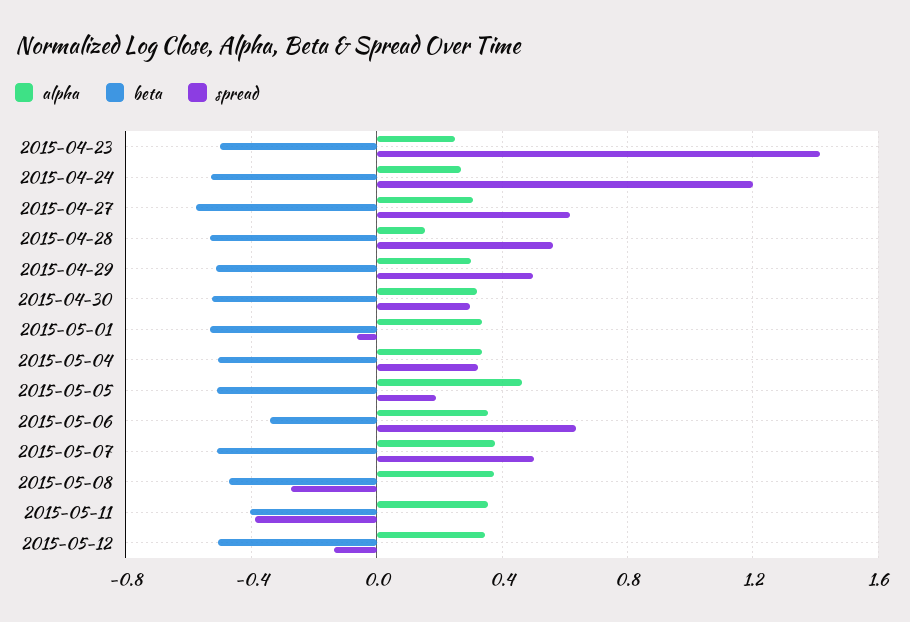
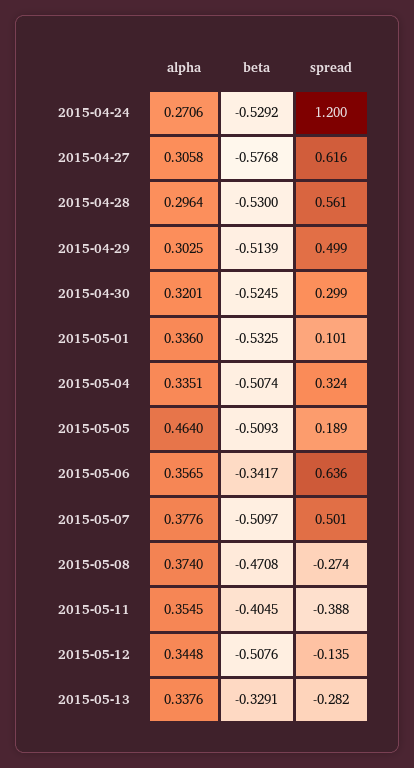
alpha, 2015-04-23: 0.25 -> none
beta, 2015-04-23: -0.5 -> none
spread, 2015-04-23: 1.4 -> none
alpha, 2015-04-28: 0.15 -> 0.2964
spread, 2015-05-01: -0.05 -> 0.101
alpha, 2015-05-13: none -> 0.3376
beta, 2015-05-13: none -> -0.3291
spread, 2015-05-13: none -> -0.282

